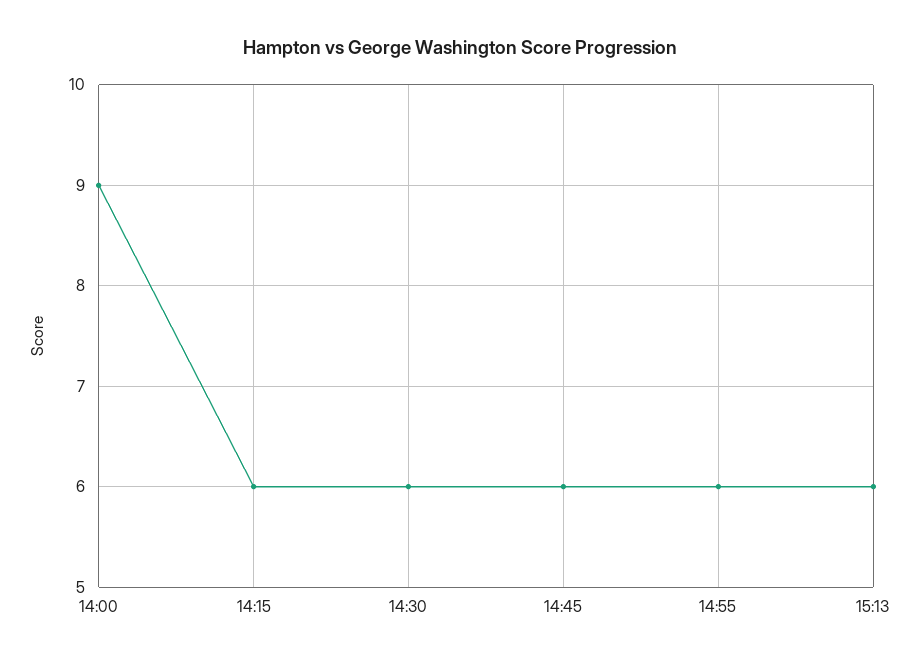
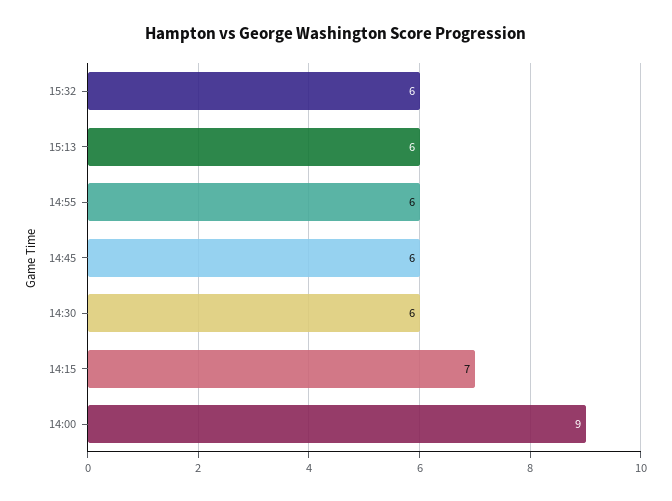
14:15: 6 -> 7
15:32: none -> 6

